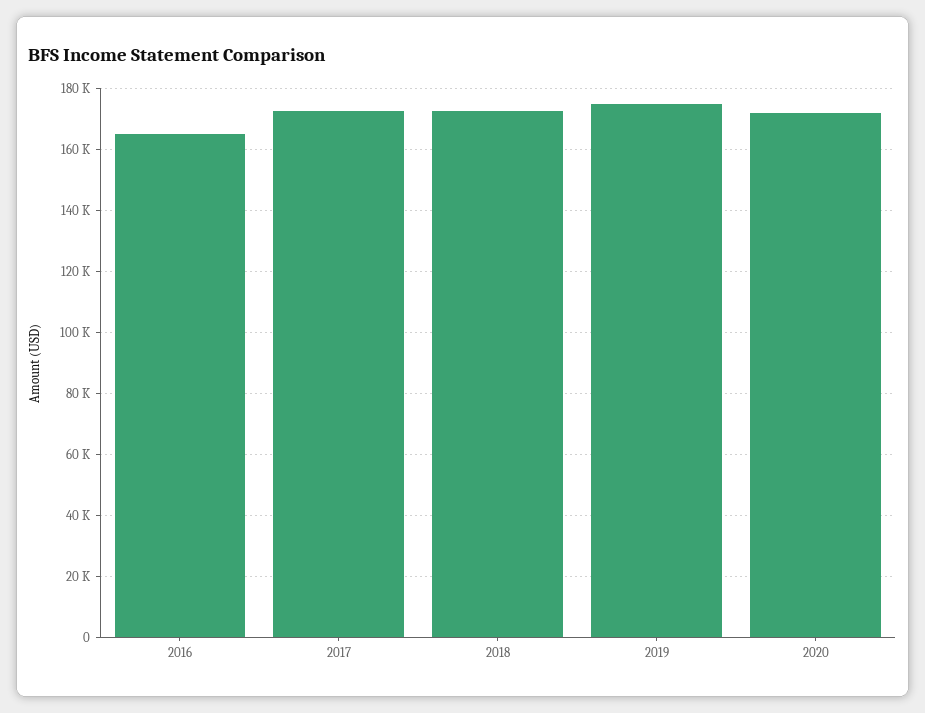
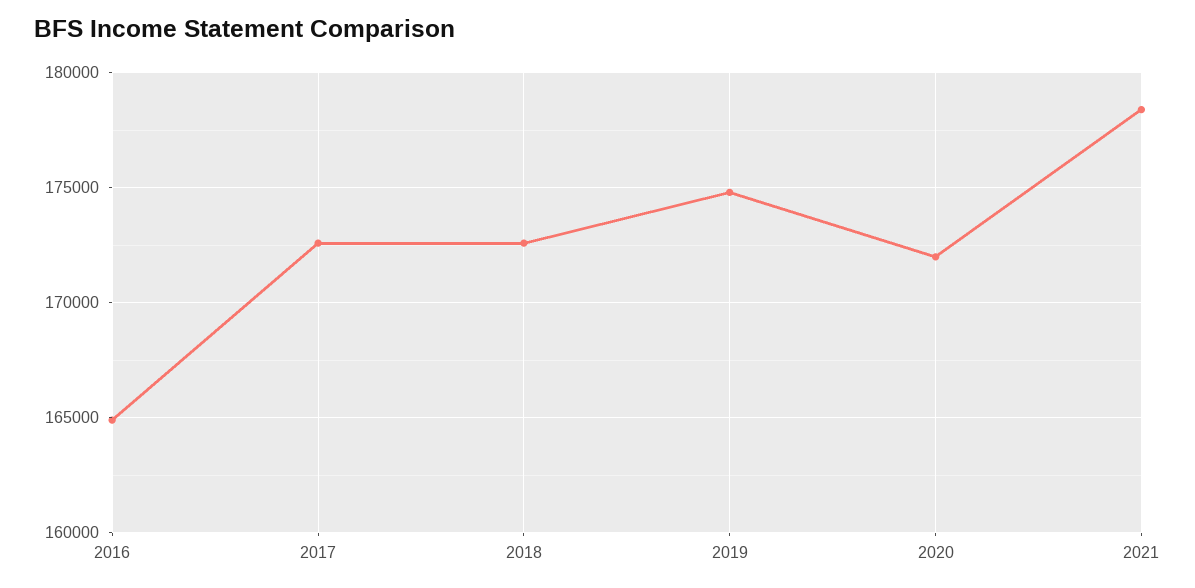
2021: none -> 178500

